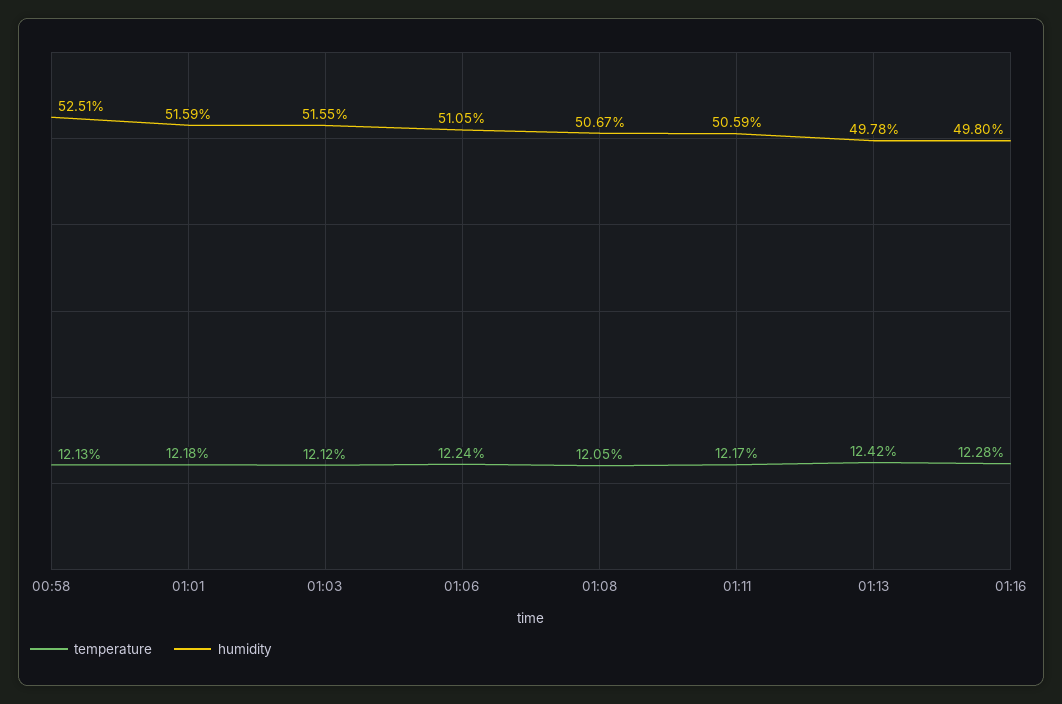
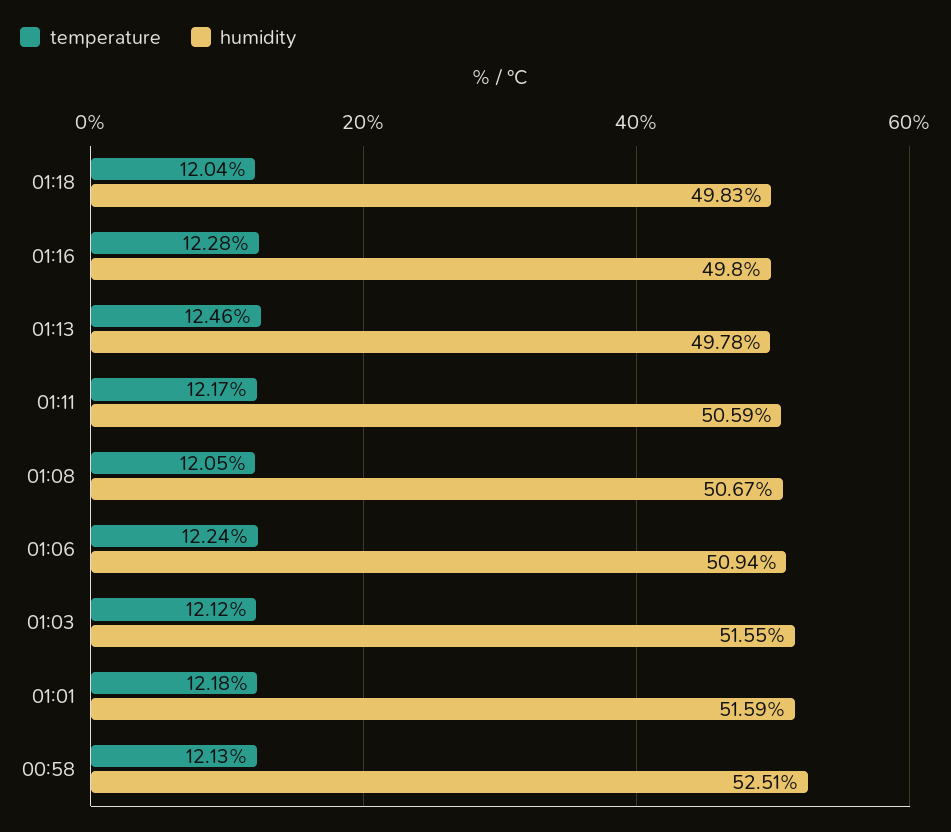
humidity, 01:06: 51.05 -> 50.94
temperature, 01:13: 12.42 -> 12.46
temperature, 01:18: none -> 12.04
humidity, 01:18: none -> 49.83

